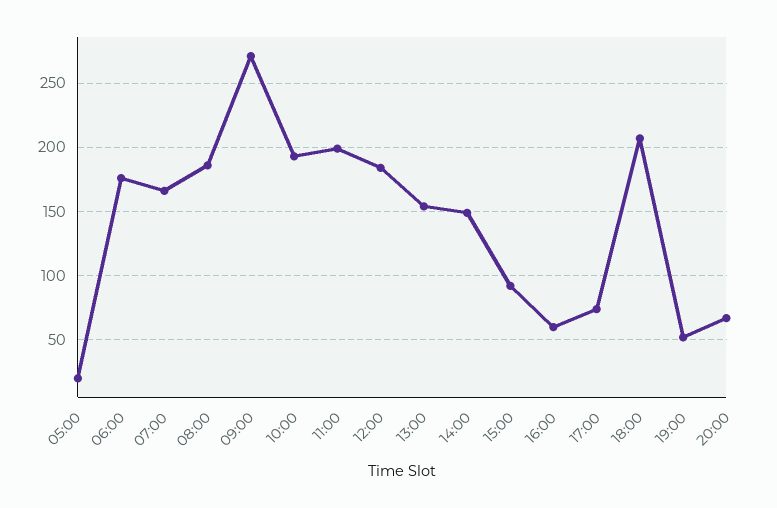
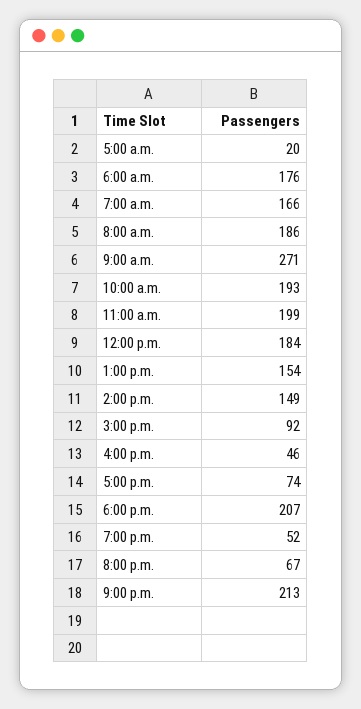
16:00: 60 -> 46
9:00 p.m.: none -> 213

